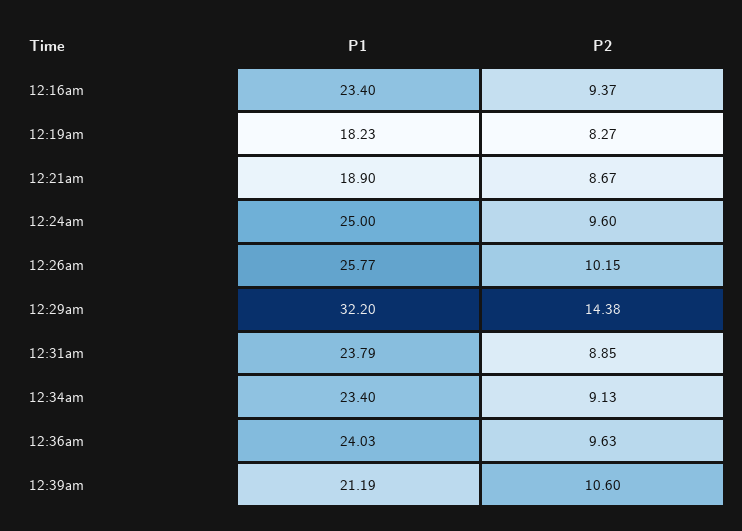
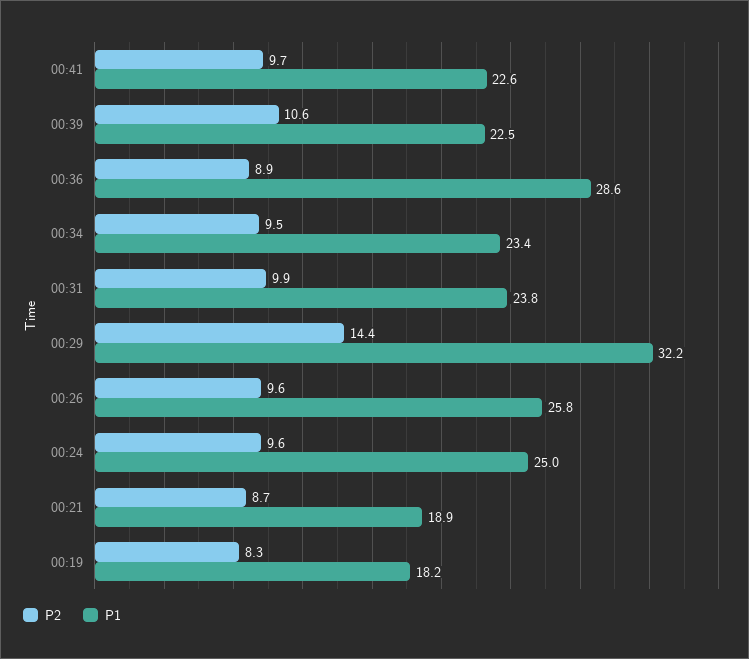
P1, 12:16am: 23.4 -> none
P2, 12:16am: 9.37 -> none
P2, 12:26am: 10.15 -> 9.6
P2, 12:31am: 8.85 -> 9.9
P2, 12:34am: 9.13 -> 9.5
P1, 12:36am: 24.03 -> 28.6
P2, 12:36am: 9.63 -> 8.9
P1, 12:39am: 21.19 -> 22.5
P2, 00:41: none -> 9.7
P1, 00:41: none -> 22.6

